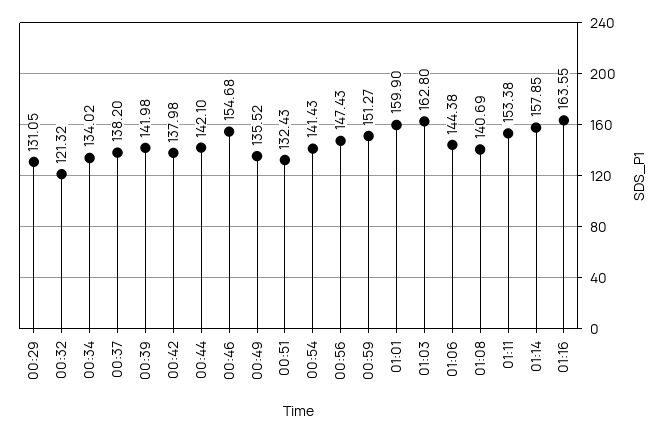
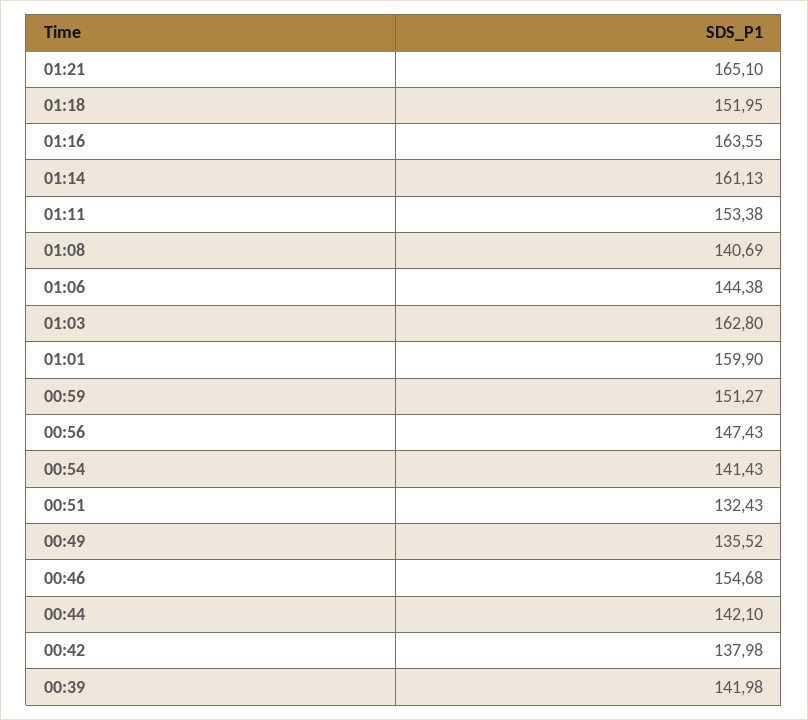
00:29: 131.05 -> none
00:32: 121.32 -> none
00:34: 134.02 -> none
00:37: 138.2 -> none
01:14: 157.85 -> 161.13
01:21: none -> 165.1
01:18: none -> 151.95

